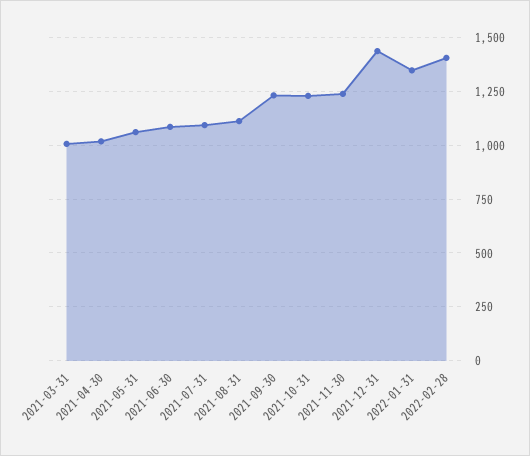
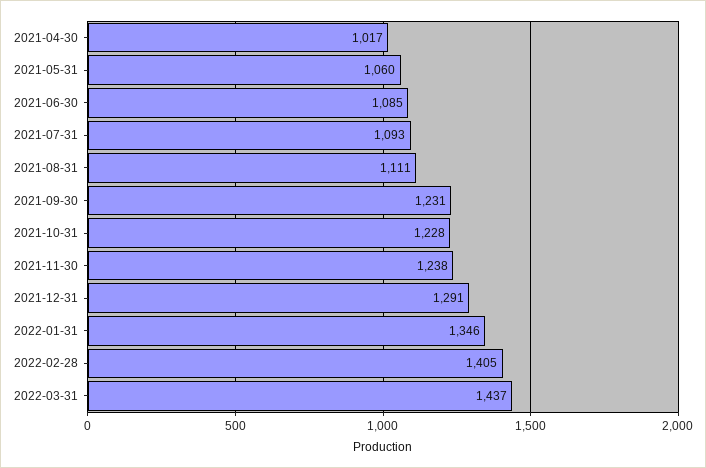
2021-03-31: 1000 -> none
2021-12-31: 1450 -> 1291
2022-03-31: none -> 1437

